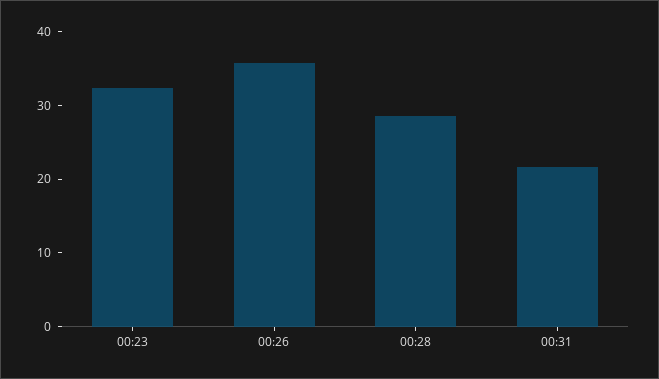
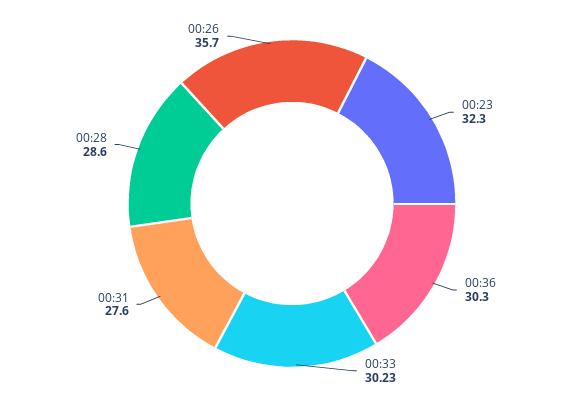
00:31: 22 -> 27.6
00:36: none -> 30.3
00:33: none -> 30.23

